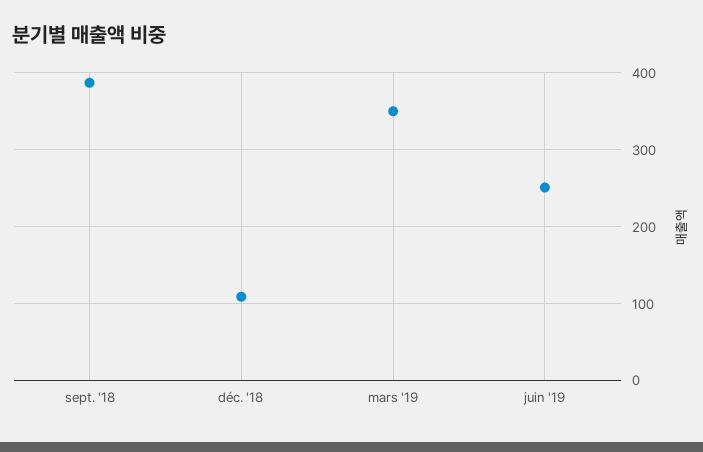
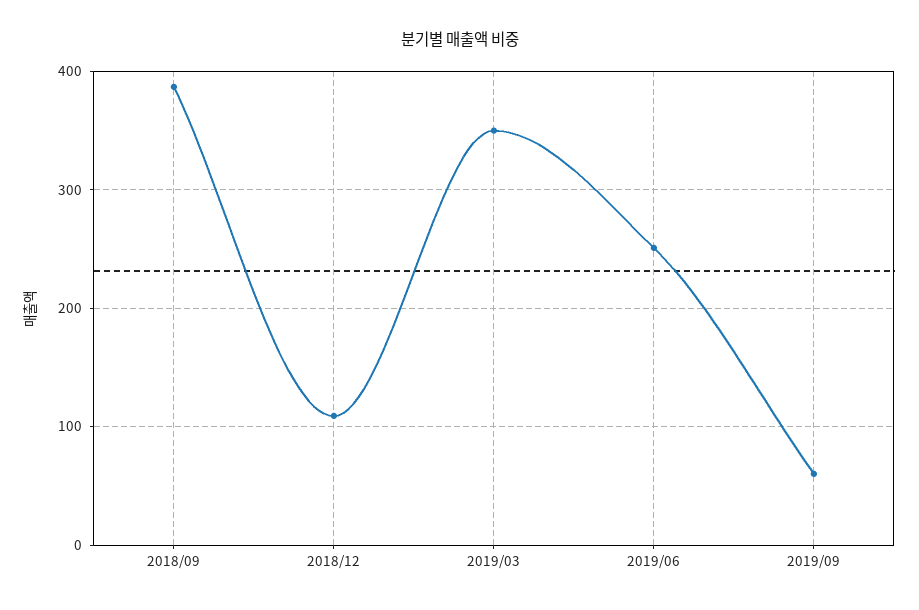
2019/09: none -> 60

